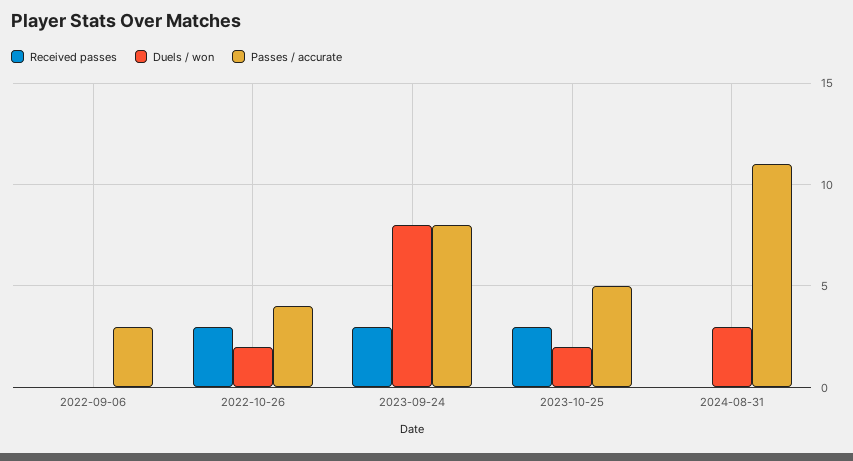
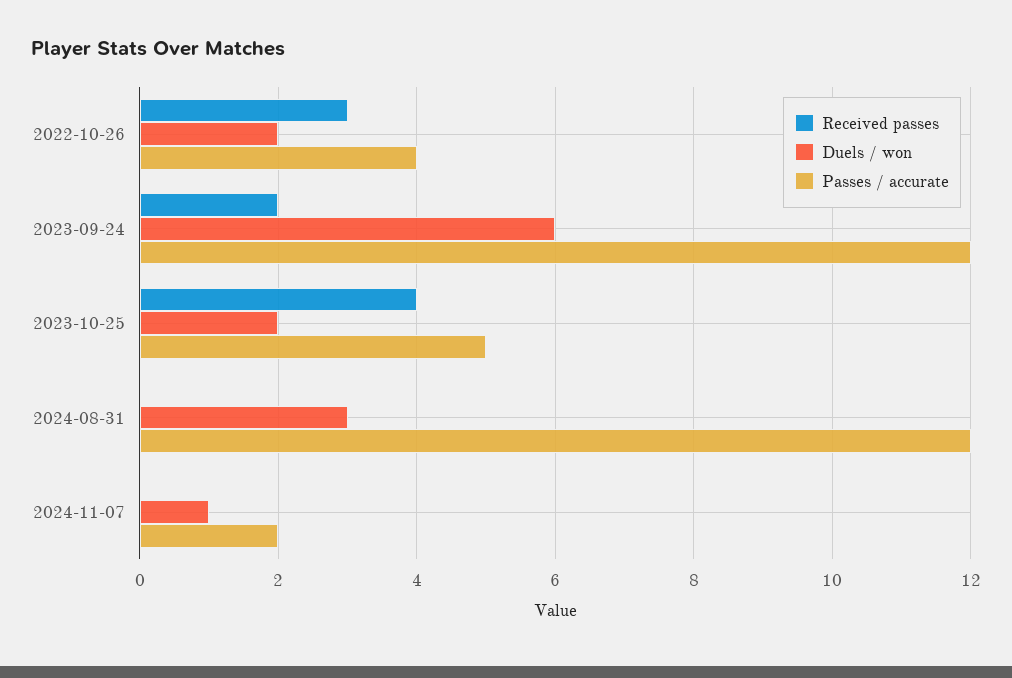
Received passes, 2022-09-06: 0 -> none
Duels / won, 2022-09-06: 0 -> none
Passes / accurate, 2022-09-06: 3 -> none
Received passes, 2023-09-24: 3 -> 2
Duels / won, 2023-09-24: 8 -> 6
Passes / accurate, 2023-09-24: 8 -> 12
Received passes, 2023-10-25: 3 -> 4
Passes / accurate, 2024-08-31: 11 -> 12
Received passes, 2024-11-07: none -> 0
Duels / won, 2024-11-07: none -> 1
Passes / accurate, 2024-11-07: none -> 2

